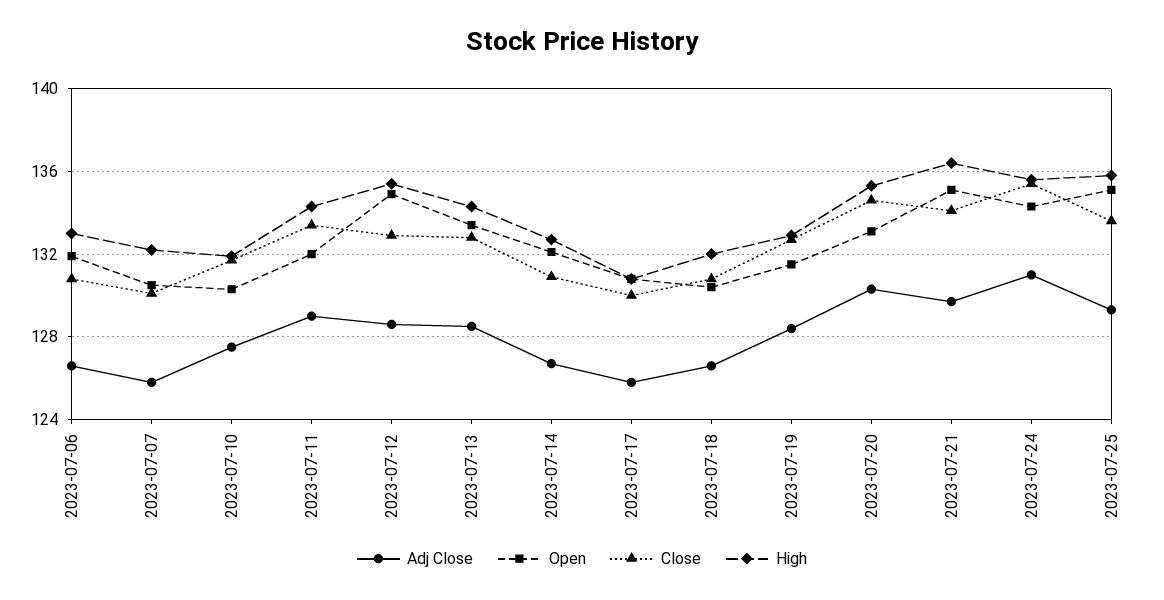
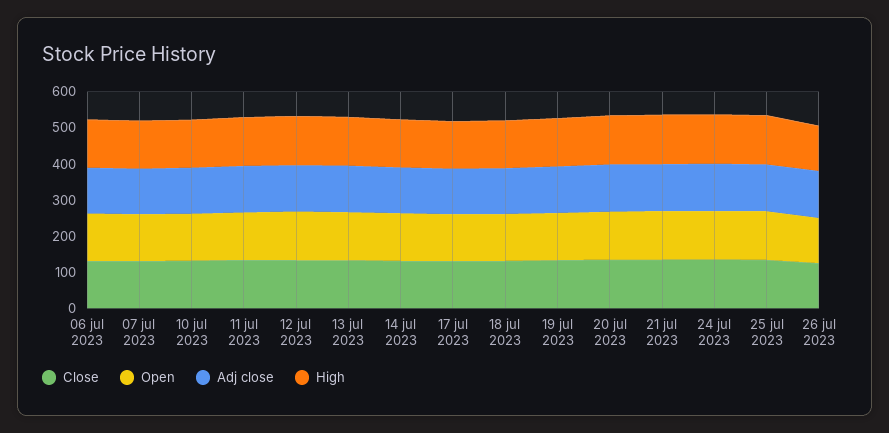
Close, 26 jul 2023: none -> 125
Open, 26 jul 2023: none -> 125
Adj Close, 26 jul 2023: none -> 125
High, 26 jul 2023: none -> 125

